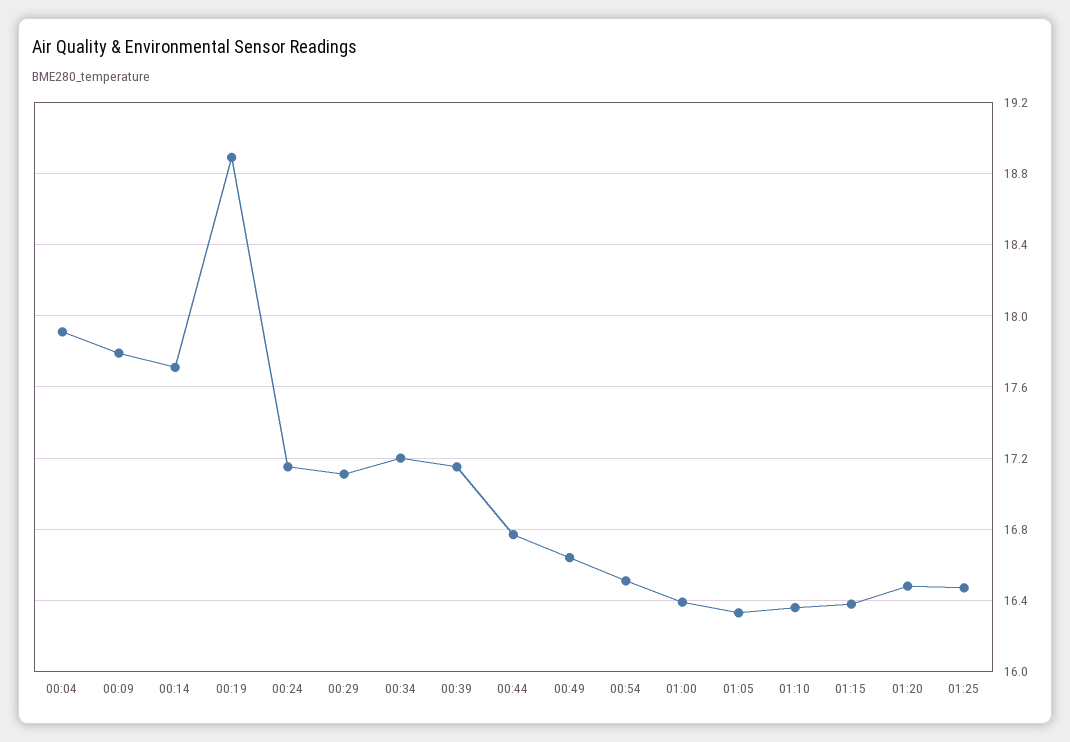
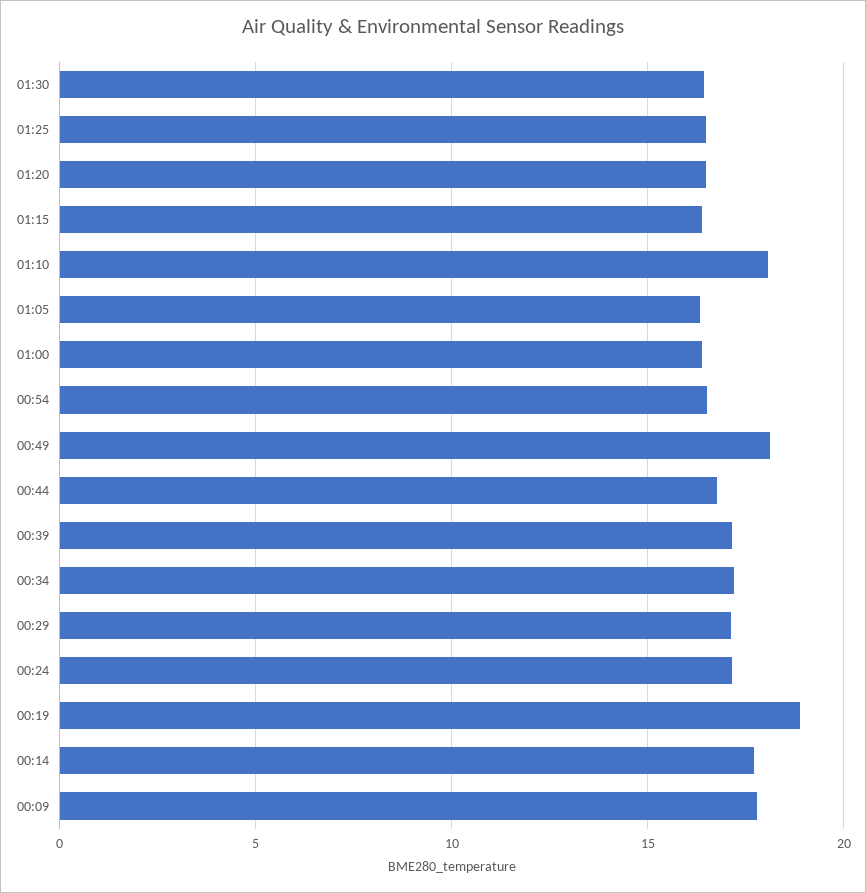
00:04: 17.9 -> none
00:49: 16.65 -> 18
01:10: 16.35 -> 18
01:30: none -> 16.5

